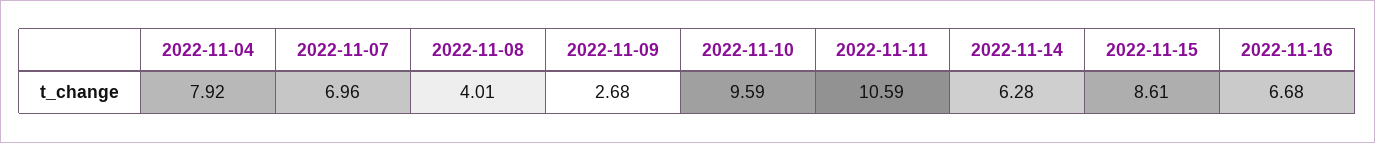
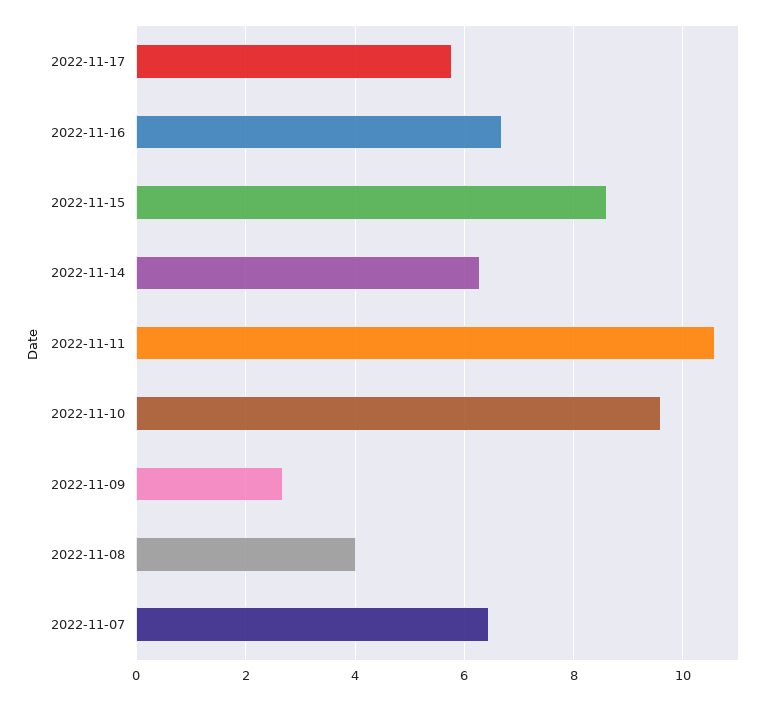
2022-11-04: 7.92 -> none
2022-11-07: 6.96 -> 6.4
2022-11-17: none -> 5.8

